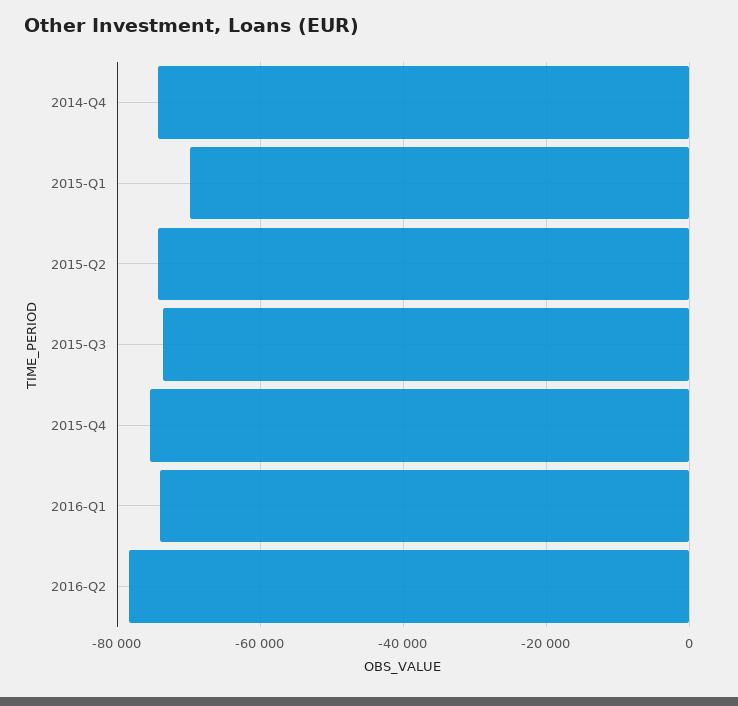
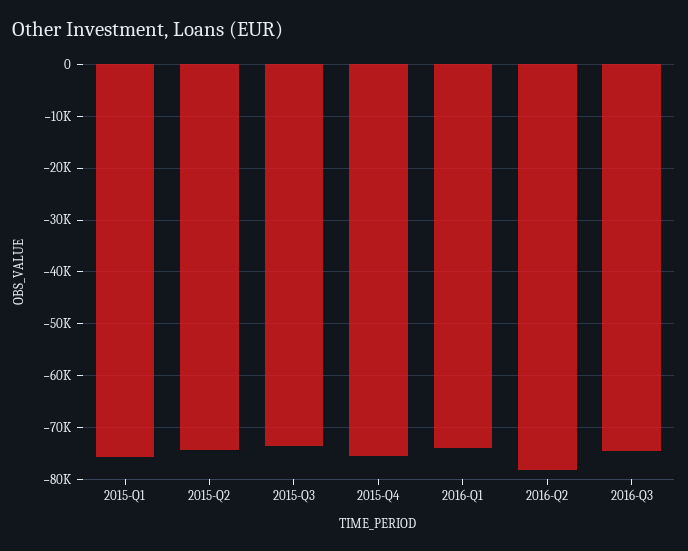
2014-Q4: -74000 -> none
2015-Q1: -70000 -> -76000
2016-Q3: none -> -74000

